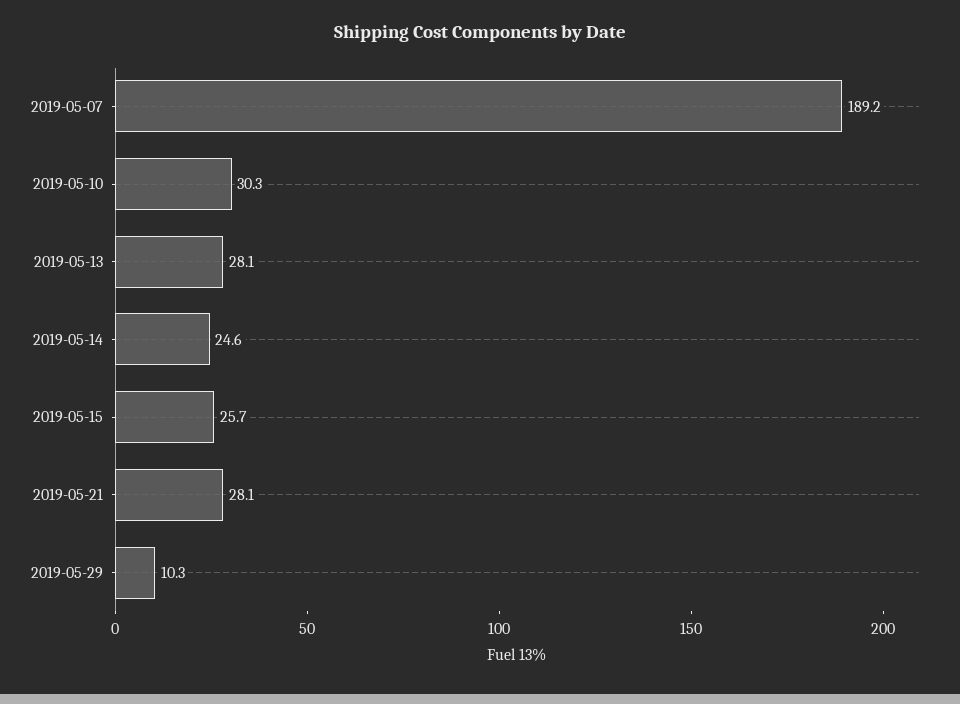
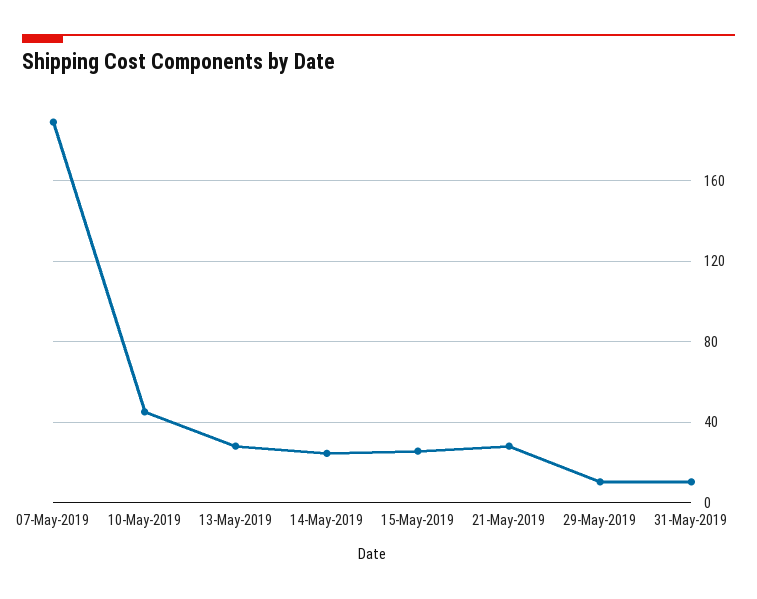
2019-05-10: 30.3 -> 45
31-May-2019: none -> 10

